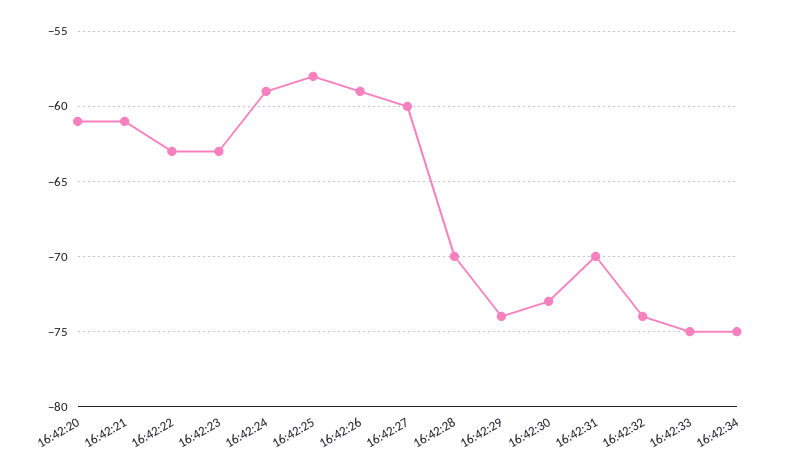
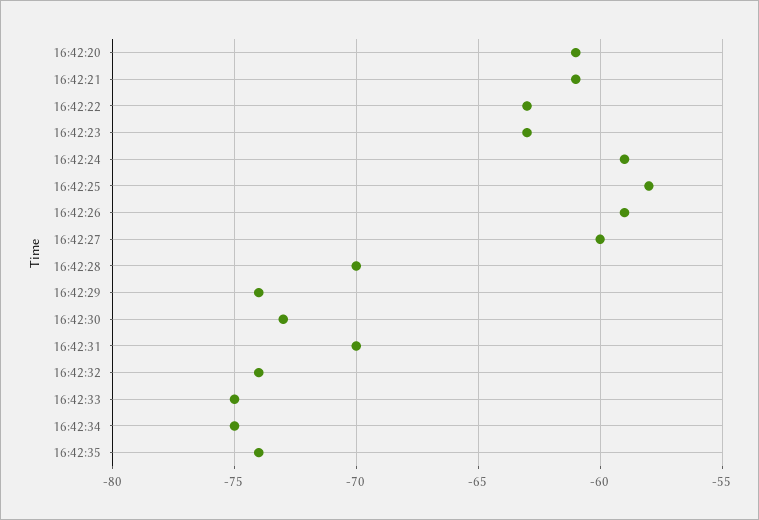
16:42:35: none -> -74

